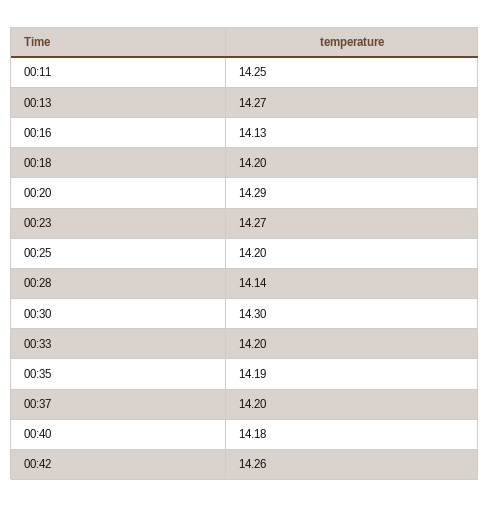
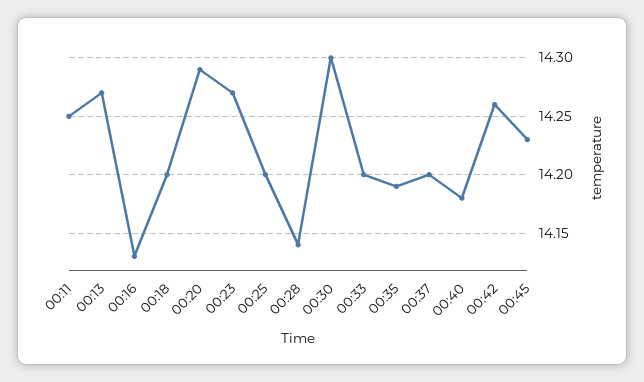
00:45: none -> 14.23

